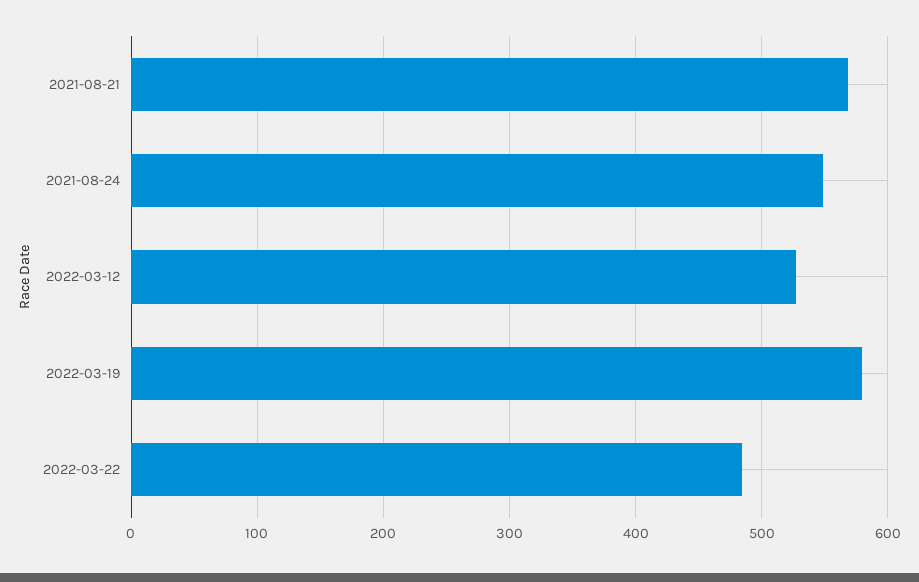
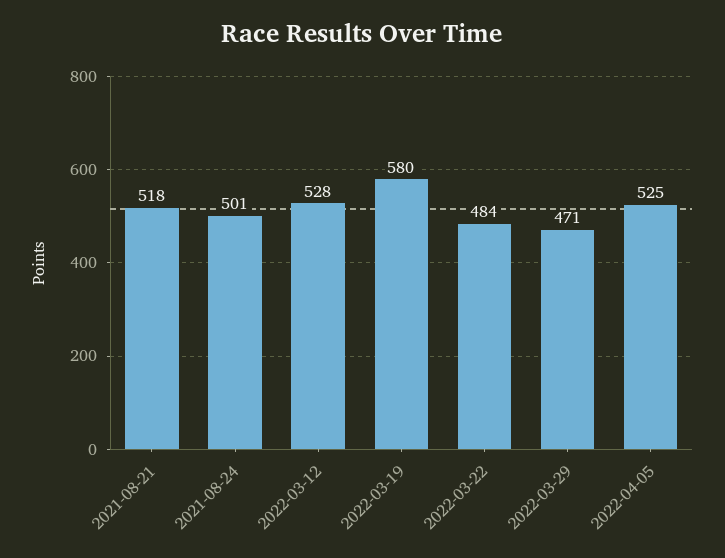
2021-08-21: 570 -> 518
2021-08-24: 550 -> 501
2022-03-29: none -> 471
2022-04-05: none -> 525

